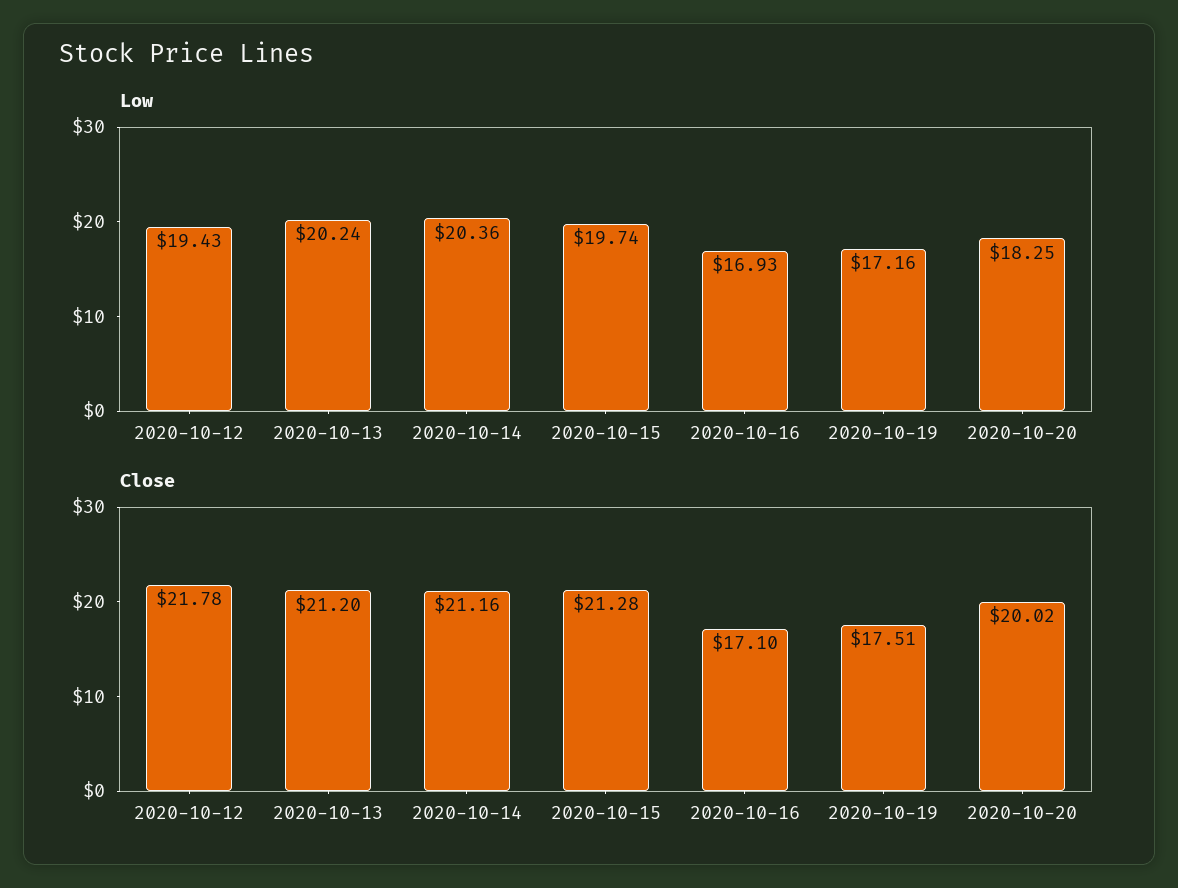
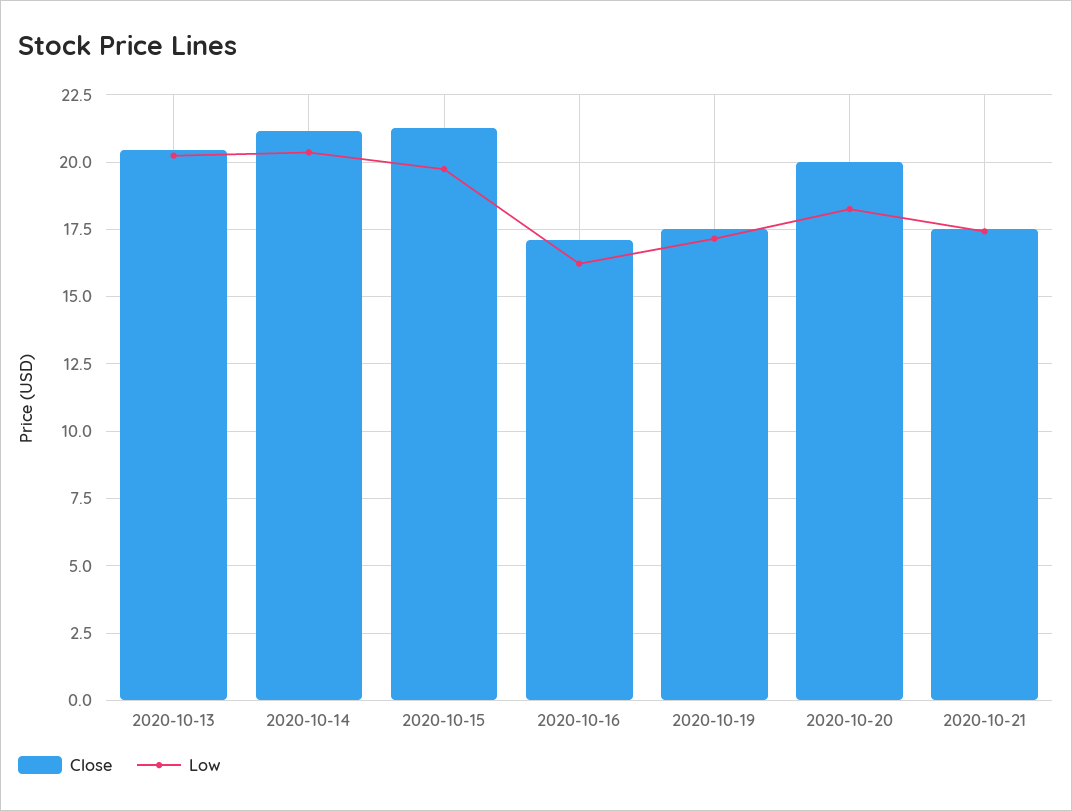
Low, 2020-10-12: 19.43 -> none
Low, 2020-10-16: 16.93 -> 16.25
Close, 2020-10-12: 21.78 -> none
Close, 2020-10-13: 21.2 -> 20.5
Close, 2020-10-21: none -> 17.5
Low, 2020-10-21: none -> 17.5

